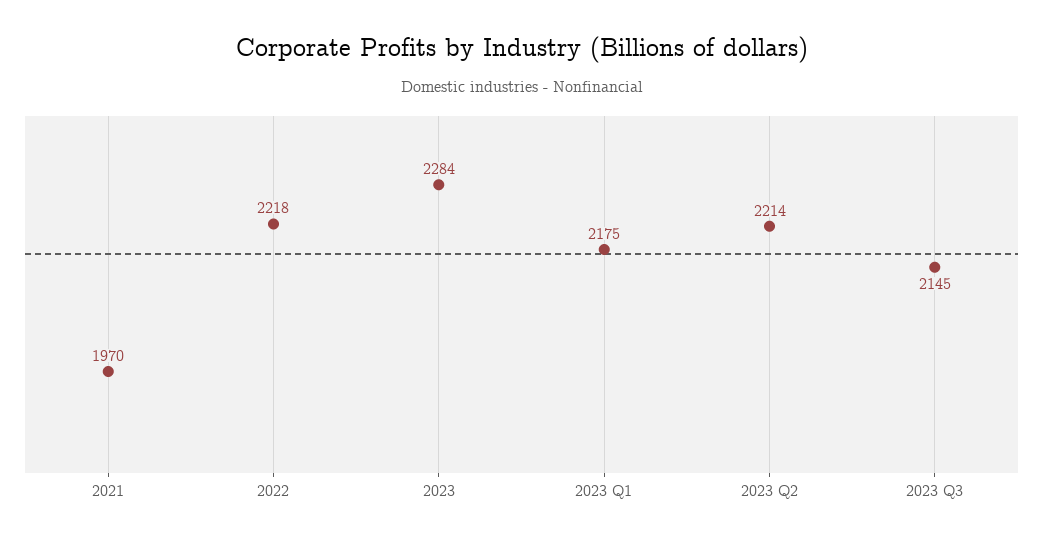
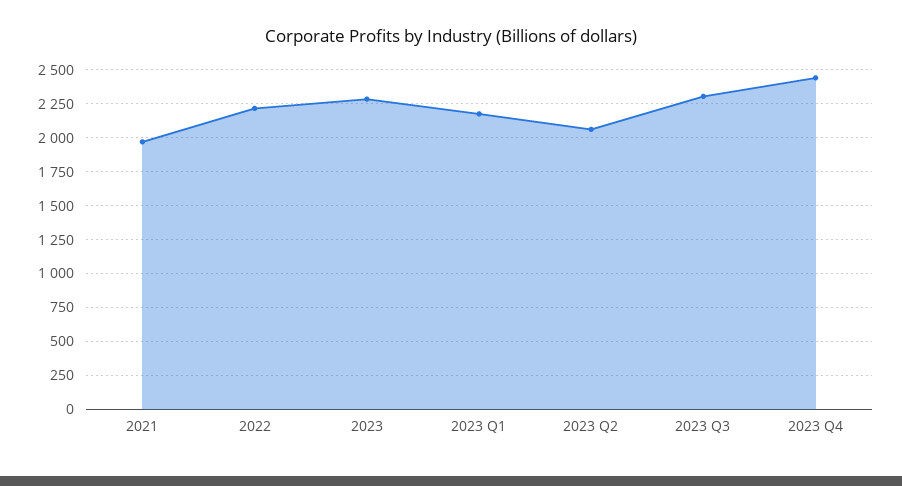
2023 Q2: 2214 -> 2050
2023 Q3: 2145 -> 2300
2023 Q4: none -> 2450

